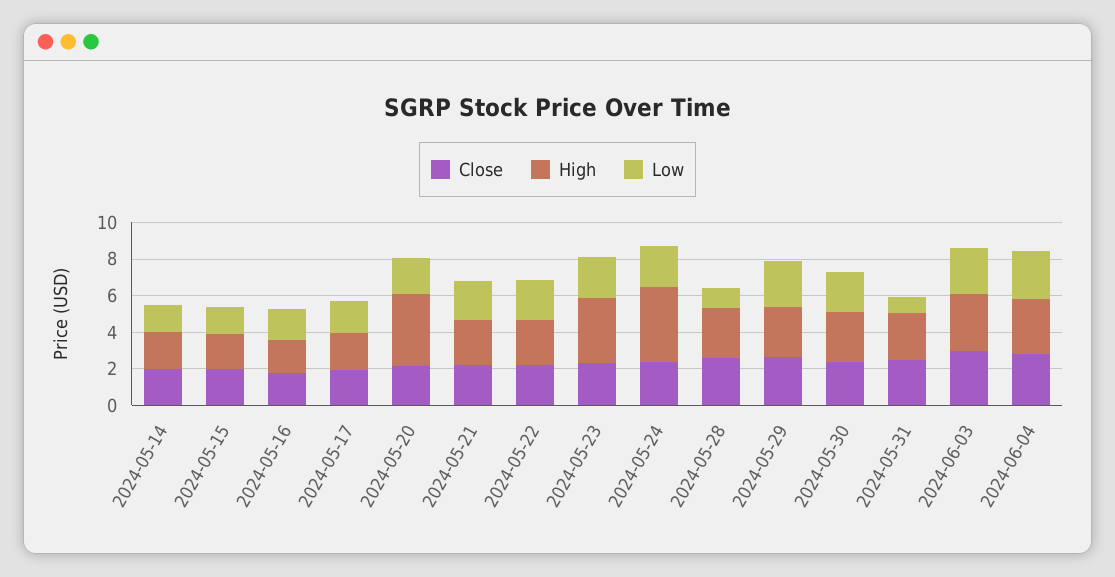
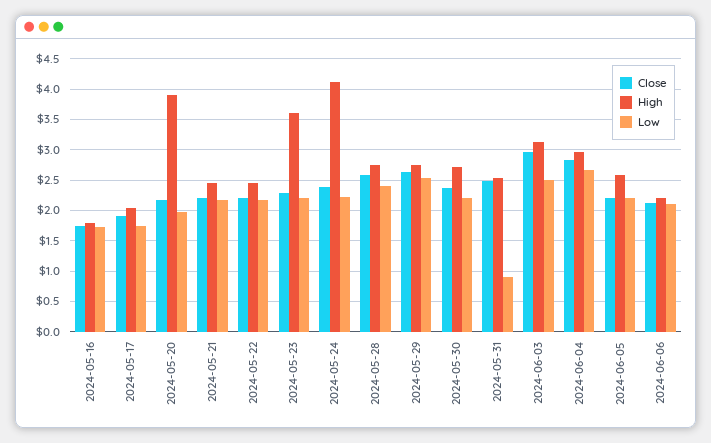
Close, 2024-05-14: 2 -> none
High, 2024-05-14: 2 -> none
Low, 2024-05-14: 1.5 -> none
Close, 2024-05-15: 2 -> none
High, 2024-05-15: 2 -> none
Low, 2024-05-15: 1.5 -> none
Low, 2024-05-28: 1 -> 2.4
Close, 2024-06-05: none -> 2.2
High, 2024-06-05: none -> 2.6
Low, 2024-06-05: none -> 2.2
Close, 2024-06-06: none -> 2.1
High, 2024-06-06: none -> 2.2
Low, 2024-06-06: none -> 2.1

